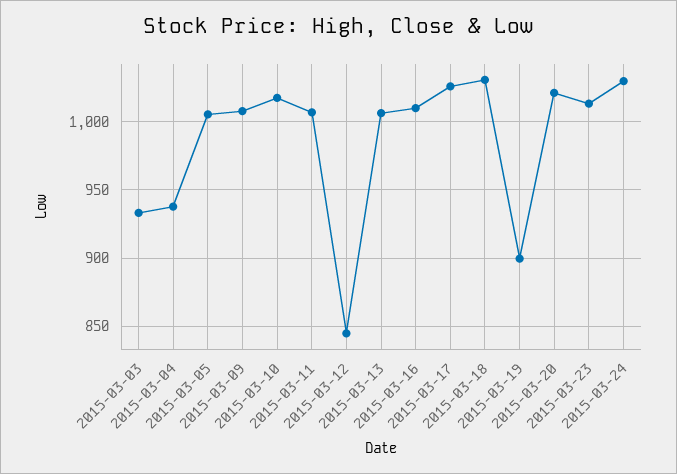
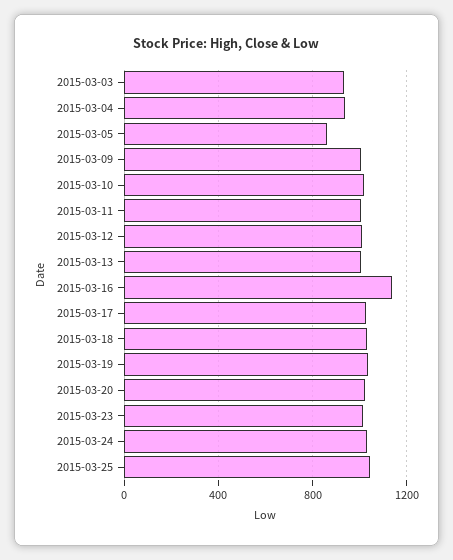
2015-03-05: 1005 -> 850
2015-03-12: 845 -> 1000
2015-03-16: 1010 -> 1150
2015-03-19: 900 -> 1050
2015-03-25: none -> 1050

